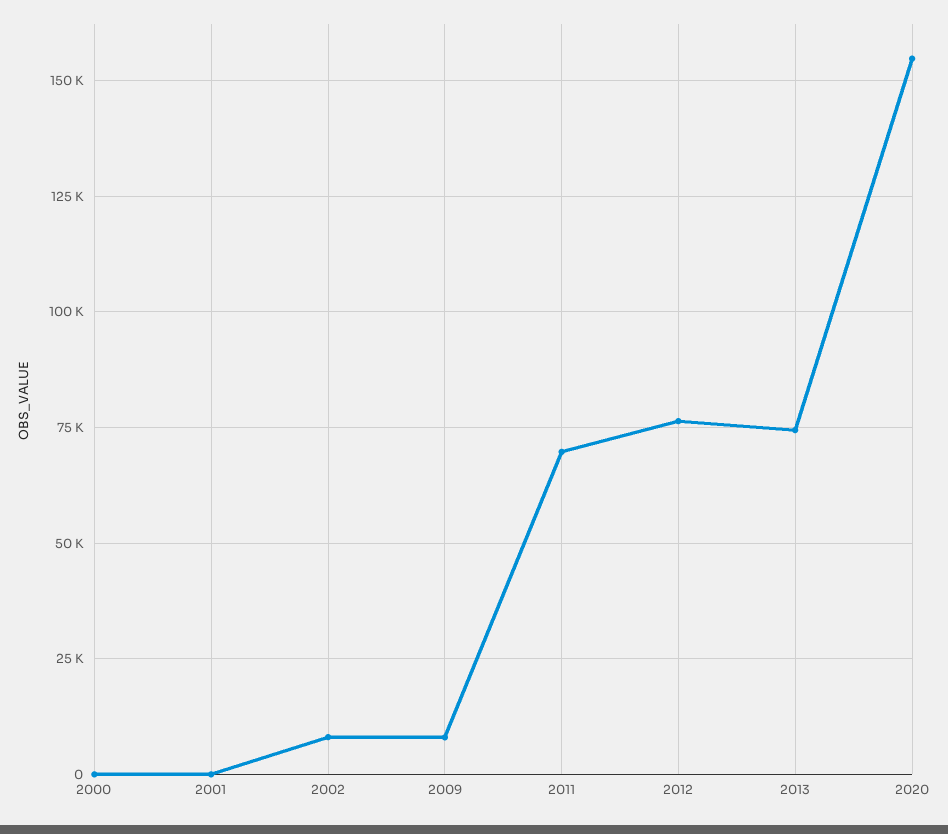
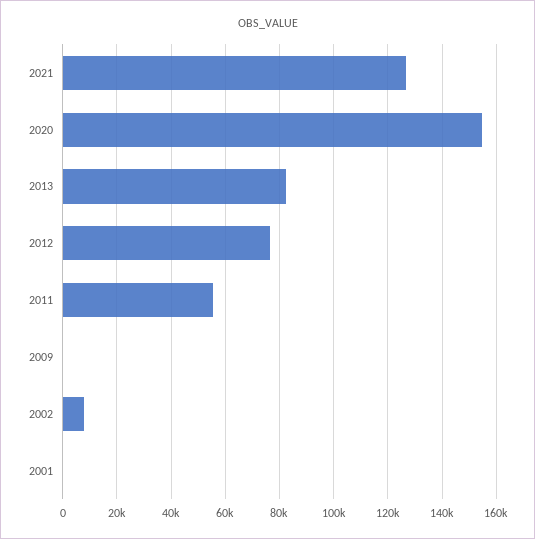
2000: 0 -> none
2009: 7500 -> 0
2011: 70000 -> 55000
2013: 75000 -> 82500
2021: none -> 127500

